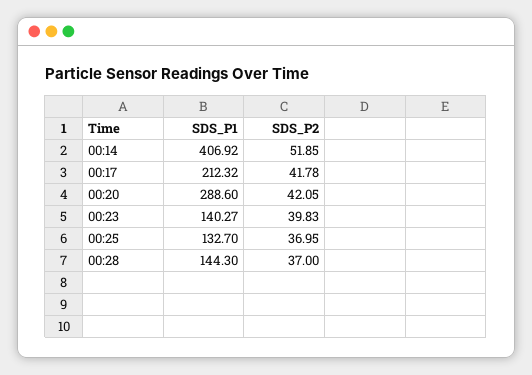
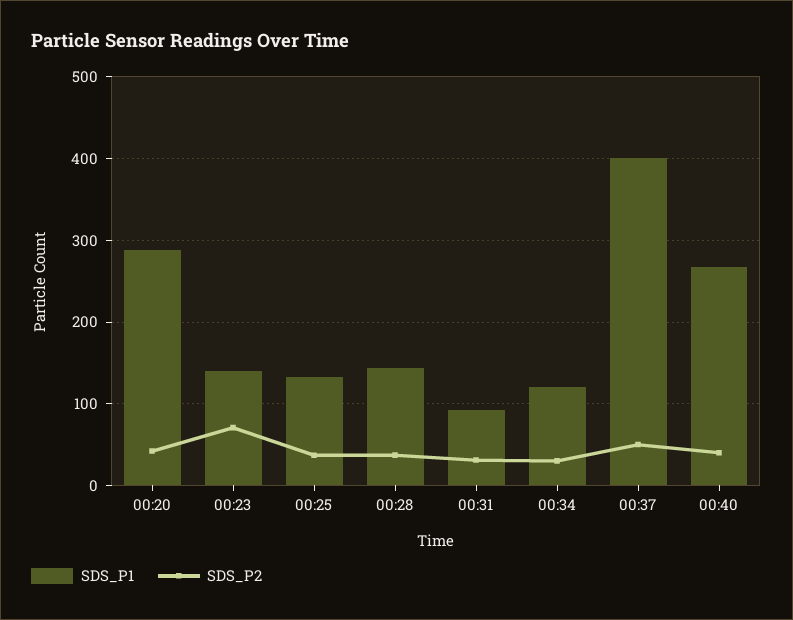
SDS_P1, 00:14: 406.92 -> none
SDS_P2, 00:14: 51.85 -> none
SDS_P1, 00:17: 212.32 -> none
SDS_P2, 00:17: 41.78 -> none
SDS_P2, 00:23: 39.83 -> 70
SDS_P1, 00:31: none -> 90
SDS_P2, 00:31: none -> 30
SDS_P1, 00:34: none -> 120
SDS_P2, 00:34: none -> 30
SDS_P1, 00:37: none -> 400
SDS_P2, 00:37: none -> 50
SDS_P1, 00:40: none -> 270
SDS_P2, 00:40: none -> 40

